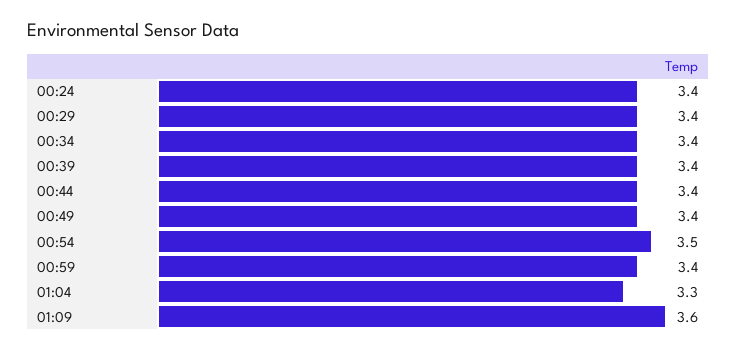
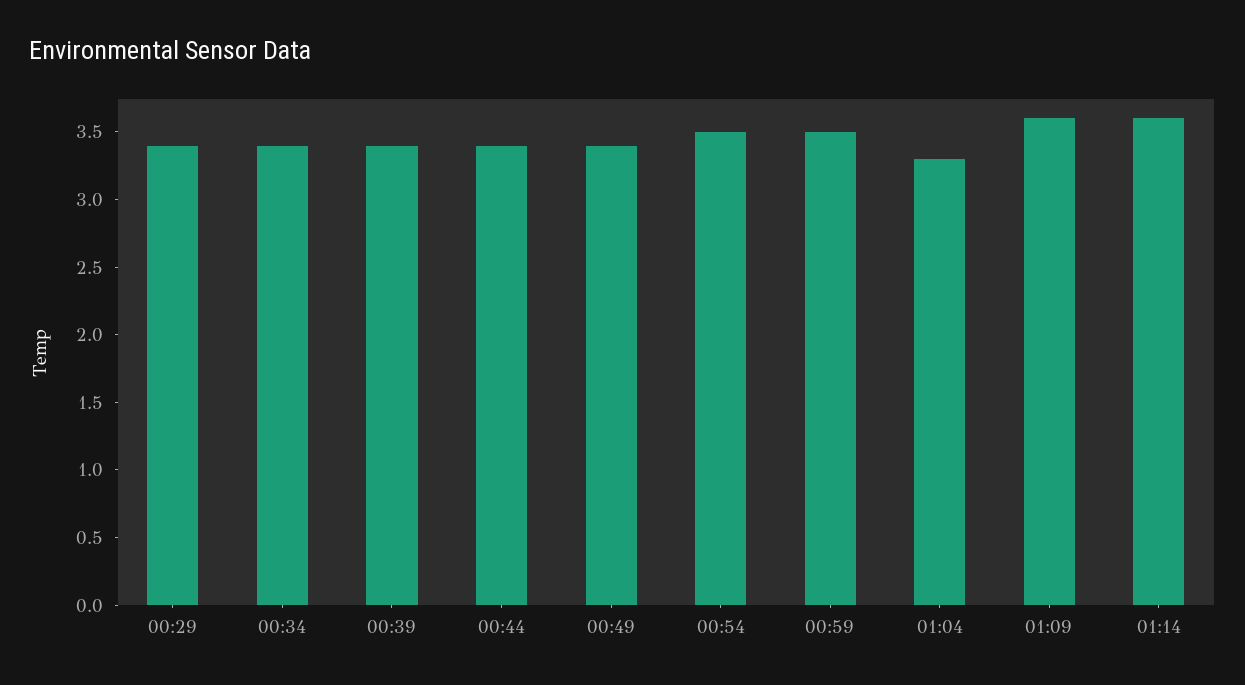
00:24: 3.4 -> none
00:59: 3.4 -> 3.5
01:14: none -> 3.6

